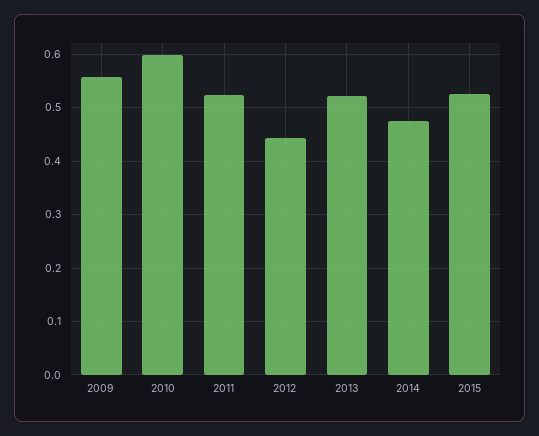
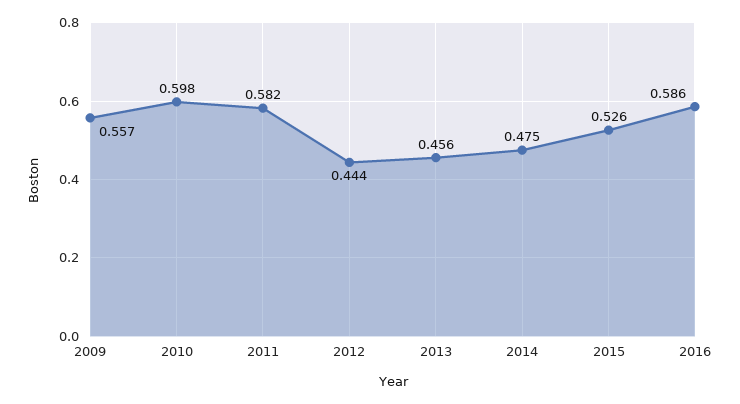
2011: 0.52 -> 0.582
2013: 0.52 -> 0.456
2016: none -> 0.586

